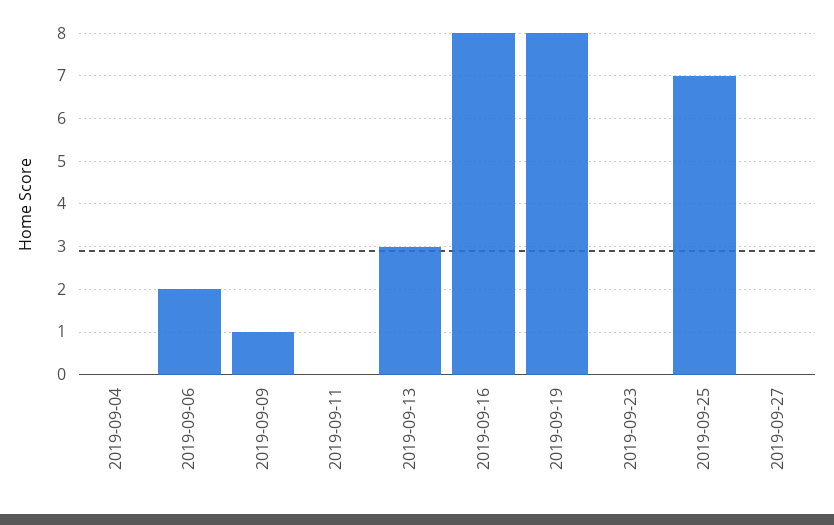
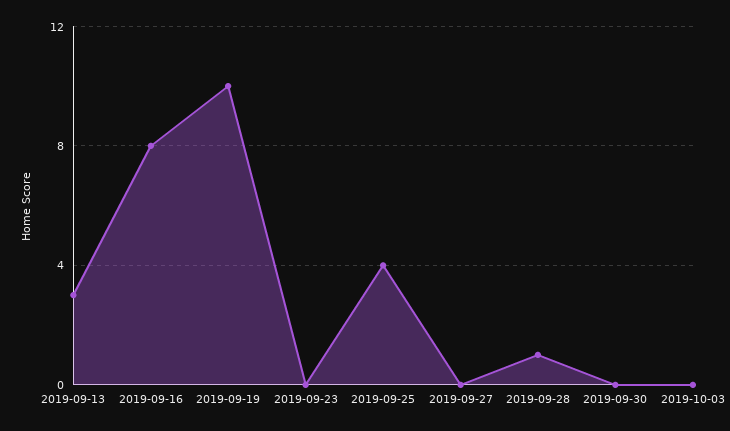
2019-09-04: 0 -> none
2019-09-06: 2 -> none
2019-09-09: 1 -> none
2019-09-11: 0 -> none
2019-09-19: 8 -> 10
2019-09-25: 7 -> 4
2019-09-28: none -> 1
2019-09-30: none -> 0
2019-10-03: none -> 0

